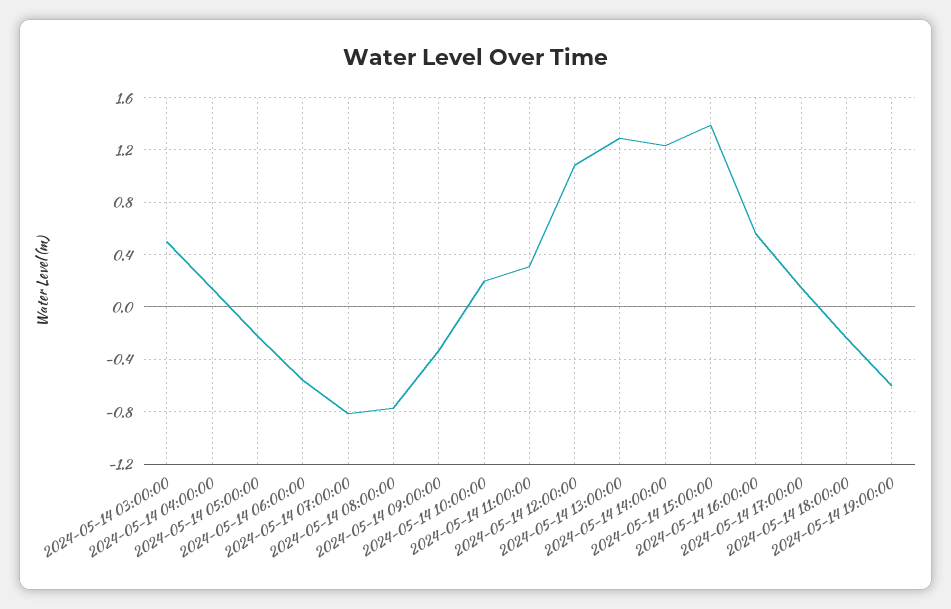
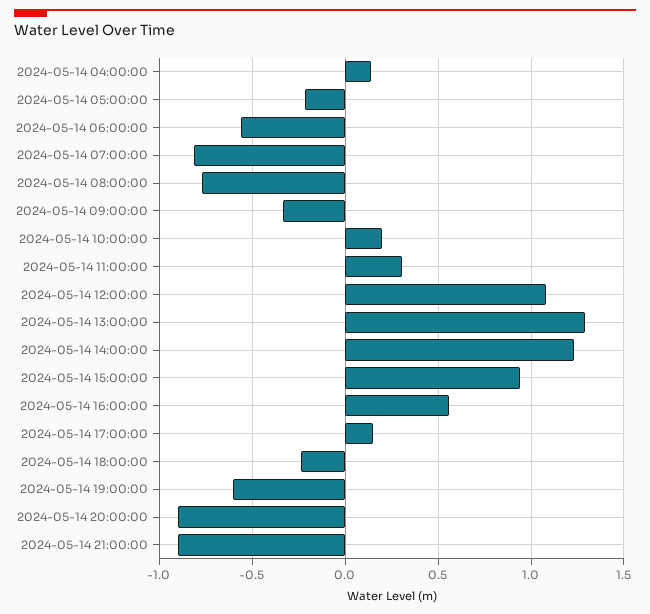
2024-05-14 03:00:00: 0.5 -> none
2024-05-14 15:00:00: 1.4 -> 0.95
2024-05-14 20:00:00: none -> -0.9
2024-05-14 21:00:00: none -> -0.9

